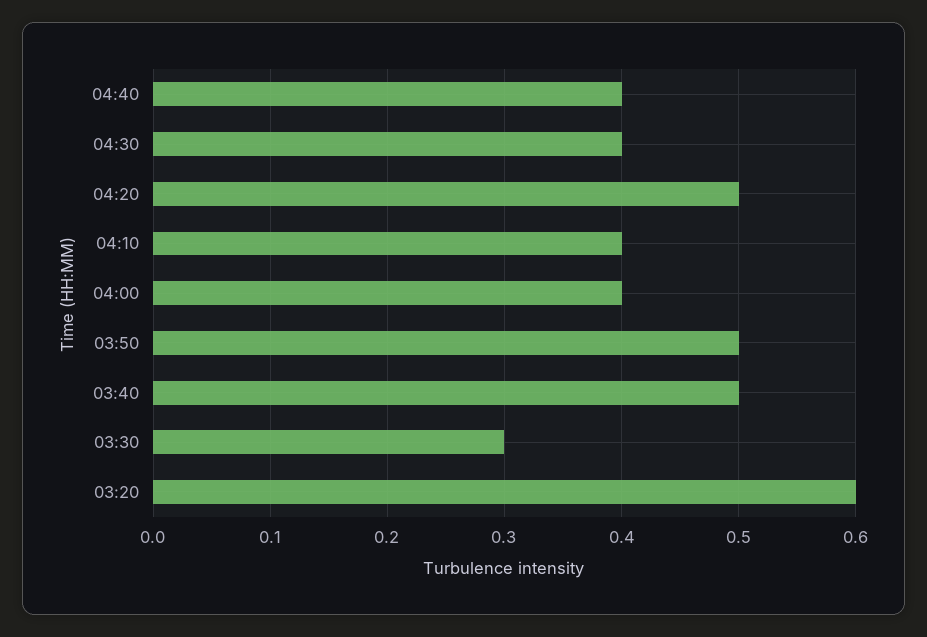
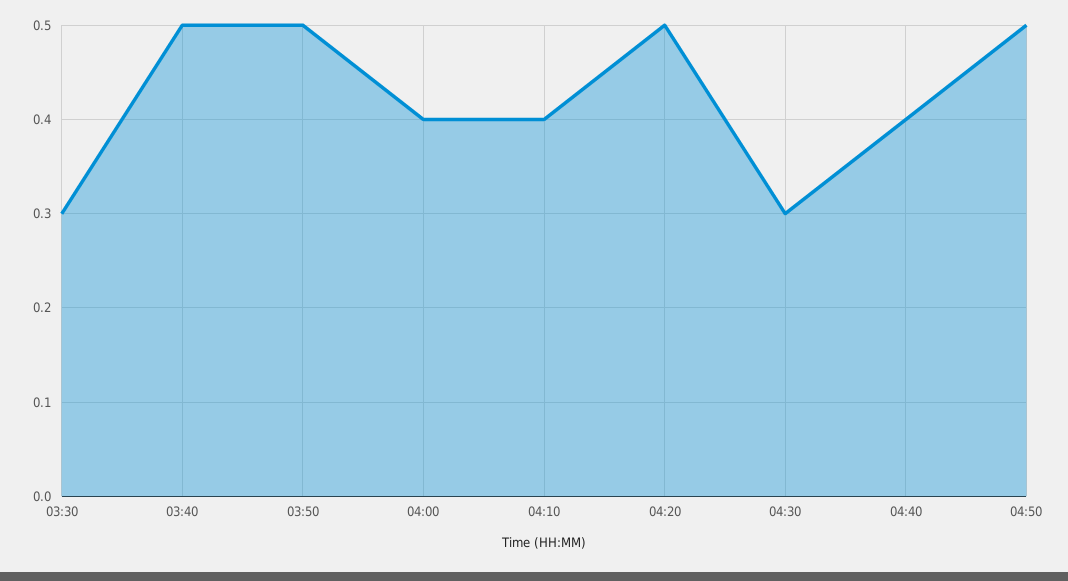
04:30: 0.4 -> 0.3
03:20: 0.6 -> none
04:50: none -> 0.5

